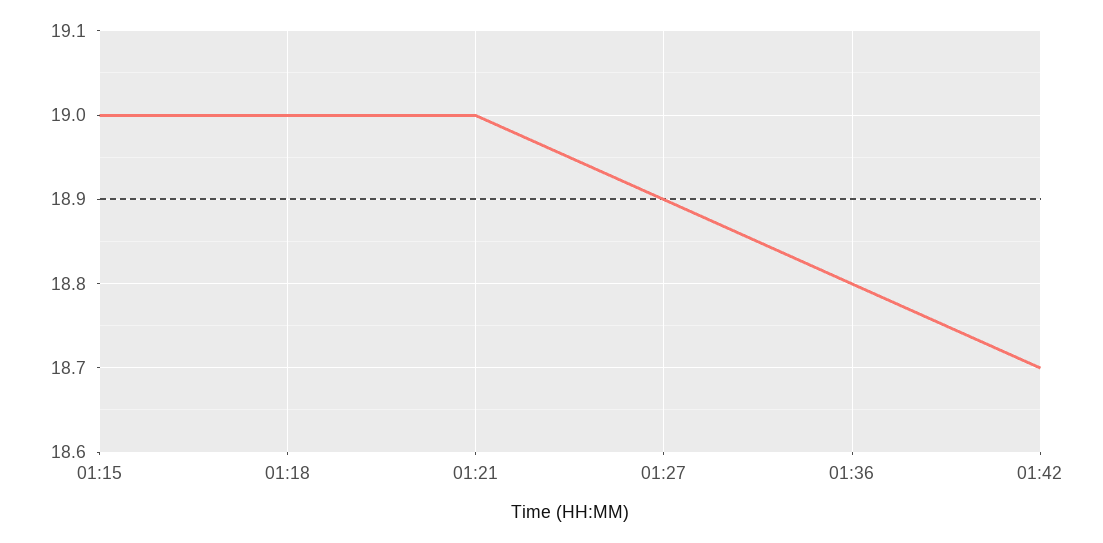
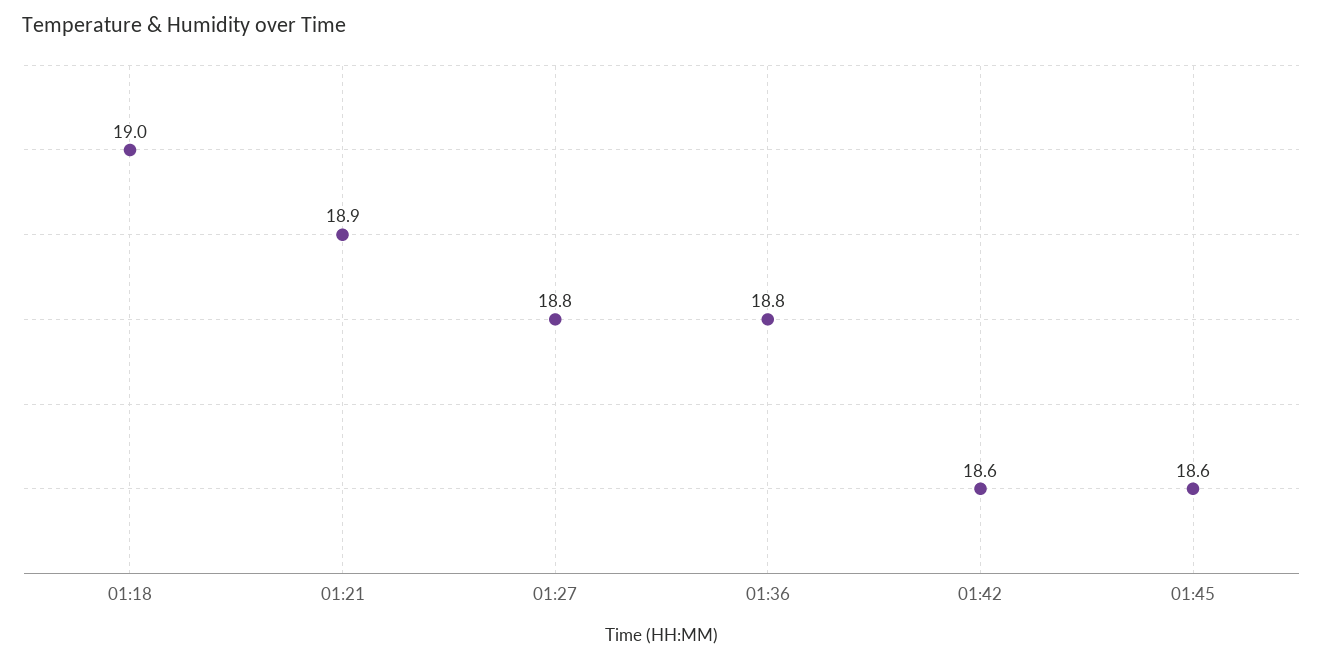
01:15: 19 -> none
01:21: 19 -> 18.9
01:27: 18.9 -> 18.8
01:42: 18.7 -> 18.6
01:45: none -> 18.6

